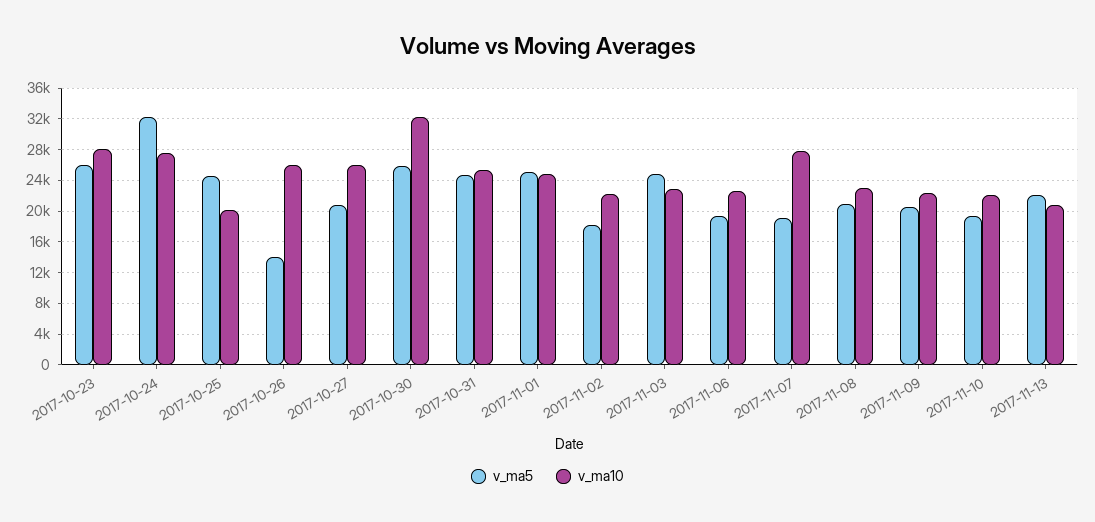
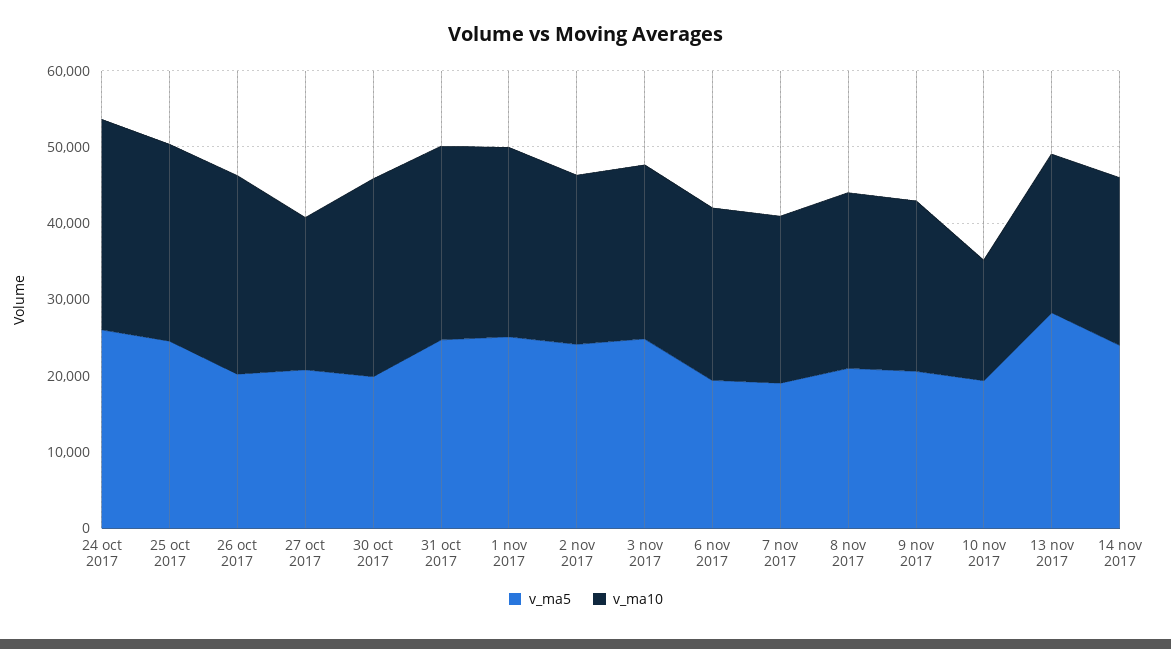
v_ma5, 2017-10-23: 26000 -> none
v_ma10, 2017-10-23: 28000 -> none
v_ma5, 2017-10-24: 32000 -> 26000
v_ma10, 2017-10-25: 20000 -> 26000
v_ma5, 2017-10-26: 14000 -> 20000
v_ma10, 2017-10-27: 26000 -> 20000
v_ma5, 2017-10-30: 26000 -> 20000
v_ma10, 2017-10-30: 32000 -> 26000
v_ma5, 2017-11-02: 18000 -> 24000
v_ma10, 2017-11-07: 28000 -> 22000
v_ma10, 2017-11-10: 22000 -> 16000
v_ma5, 2017-11-13: 22000 -> 28000
v_ma5, 14 nov 2017: none -> 24000
v_ma10, 14 nov 2017: none -> 22000

